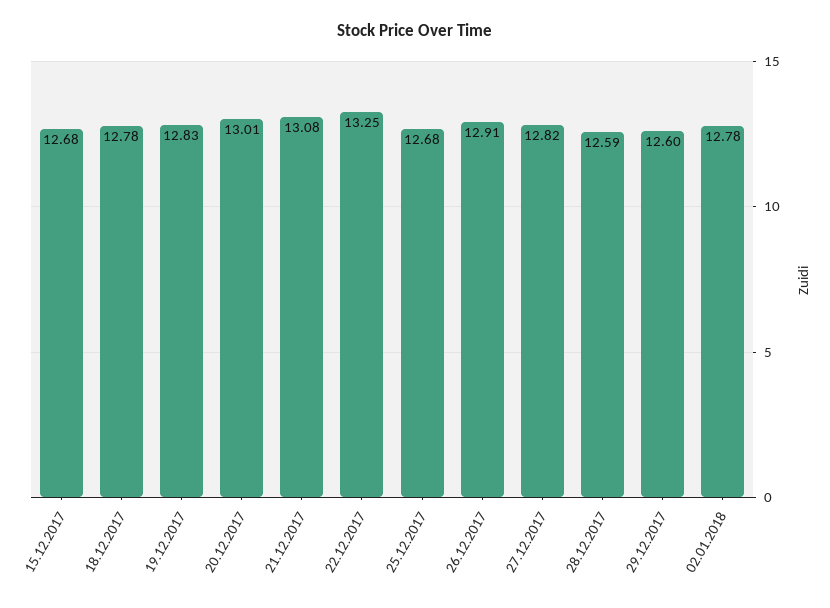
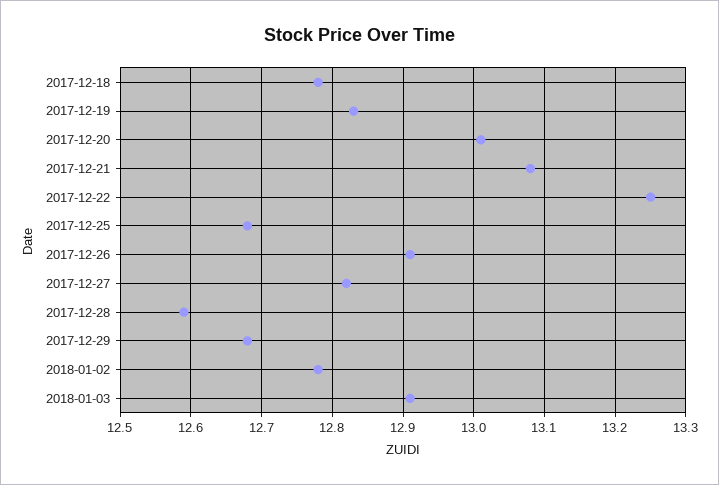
15.12.2017: 12.68 -> none
29.12.2017: 12.6 -> 12.68
2018-01-03: none -> 12.91

